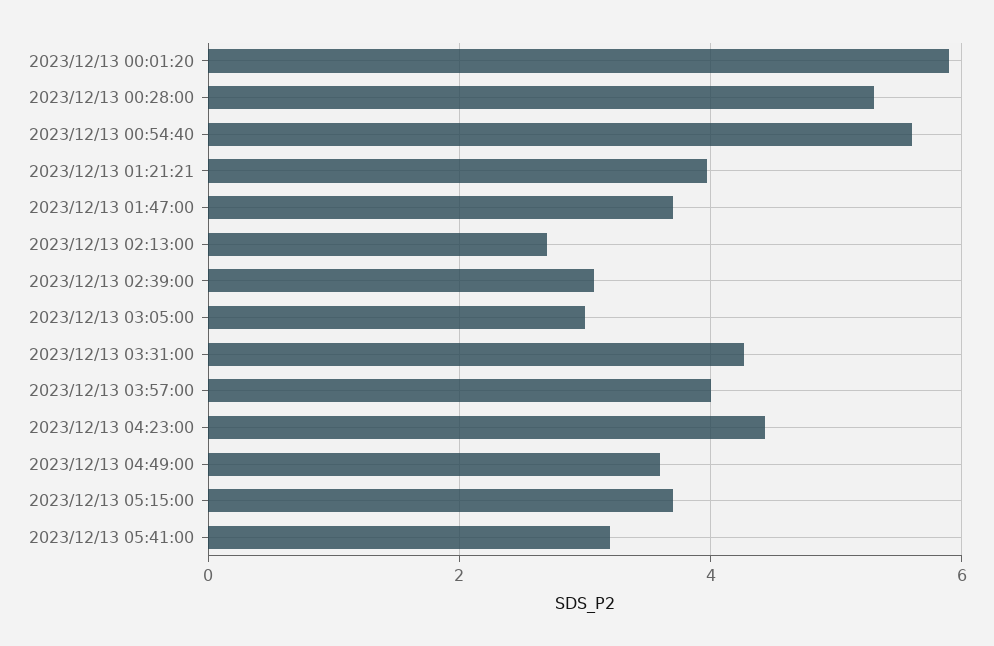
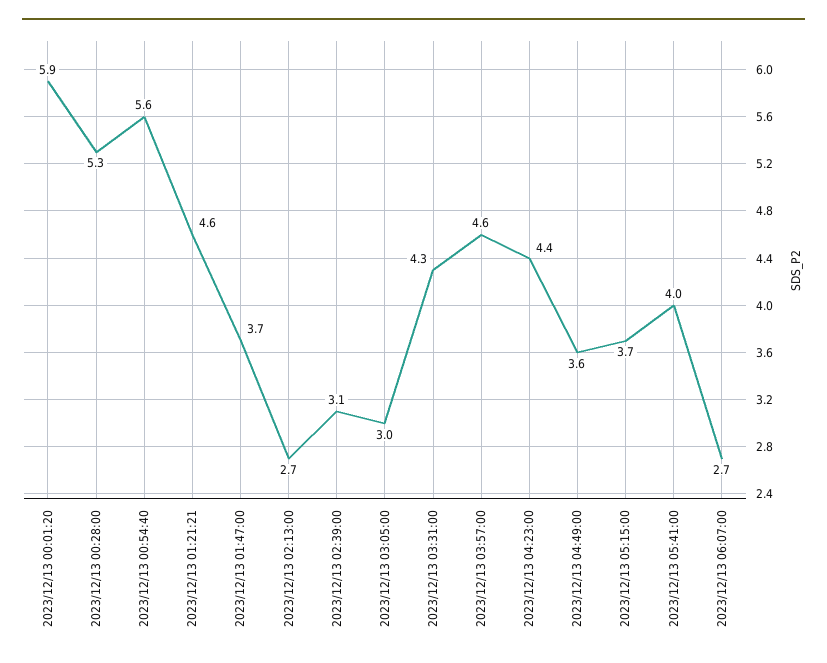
2023/12/13 01:21:21: 4 -> 4.6
2023/12/13 03:57:00: 4 -> 4.6
2023/12/13 05:41:00: 3.2 -> 4
2023/12/13 06:07:00: none -> 2.7

